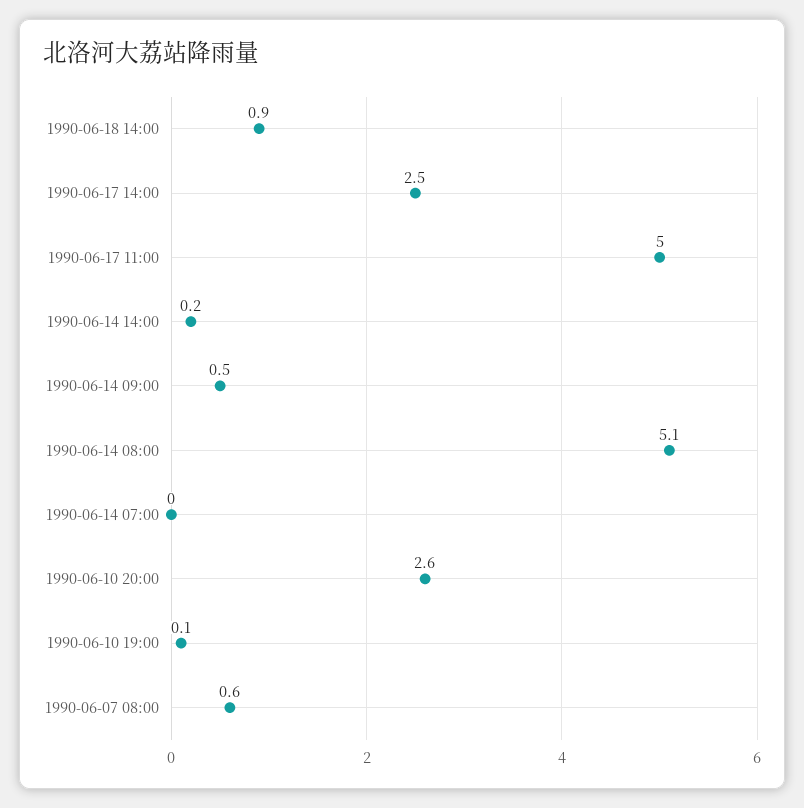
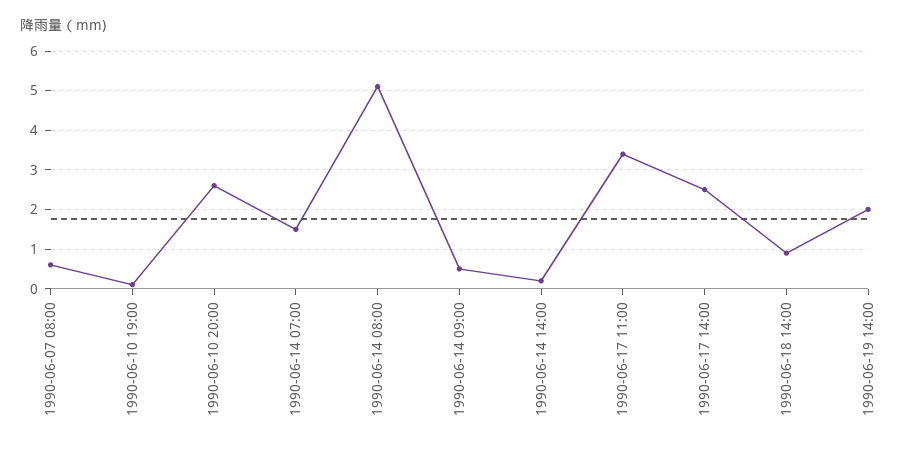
1990-06-17 11:00: 5 -> 3.5
1990-06-14 07:00: 0 -> 1.5
1990-06-19 14:00: none -> 2

